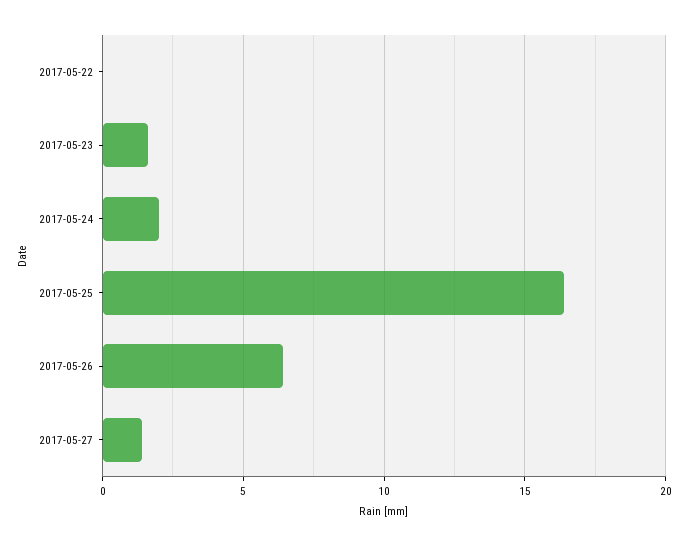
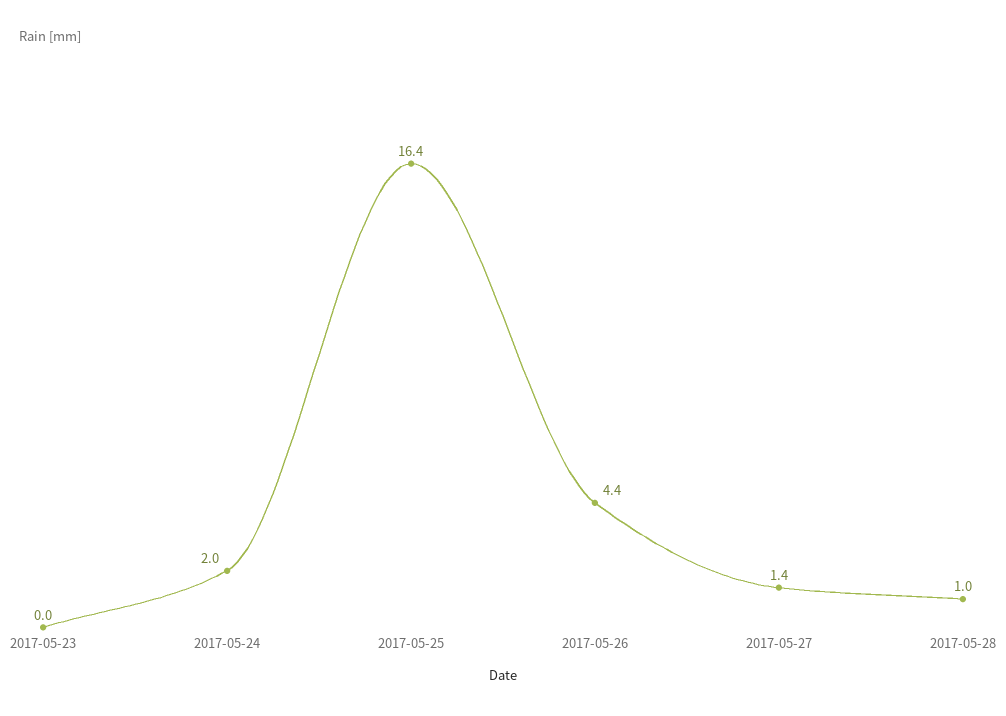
2017-05-22: 0 -> none
2017-05-23: 1.5 -> 0
2017-05-26: 6.5 -> 4.4
2017-05-28: none -> 1

